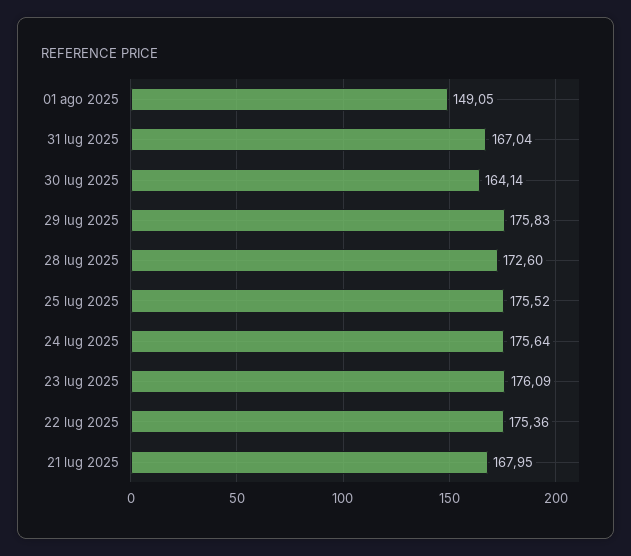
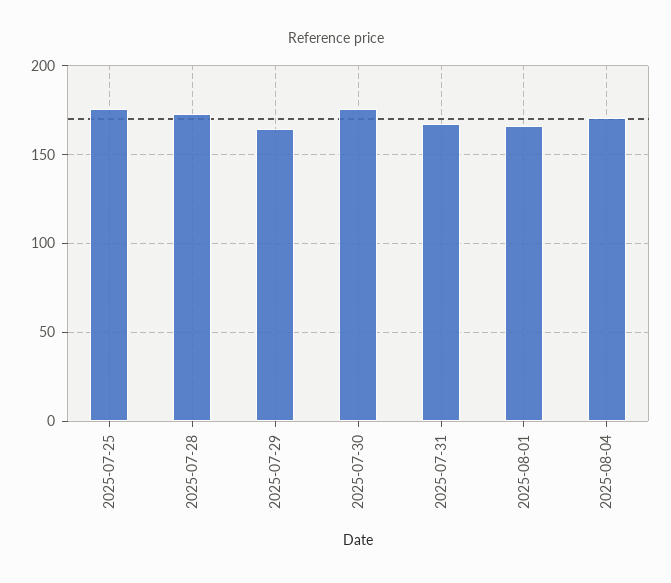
01 ago 2025: 149.05 -> 165
30 lug 2025: 164.14 -> 175
29 lug 2025: 175.83 -> 165
24 lug 2025: 175.64 -> none
23 lug 2025: 176.09 -> none
22 lug 2025: 175.36 -> none
21 lug 2025: 167.95 -> none
2025-08-04: none -> 170

